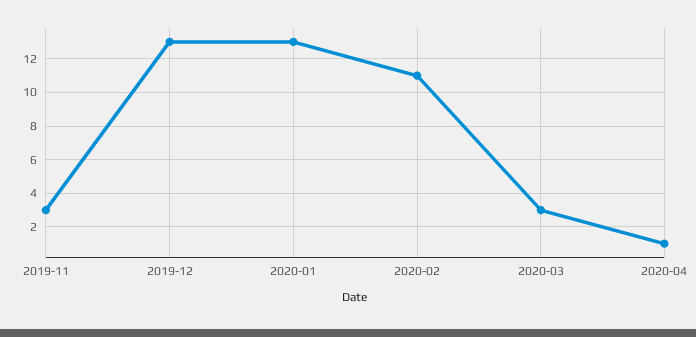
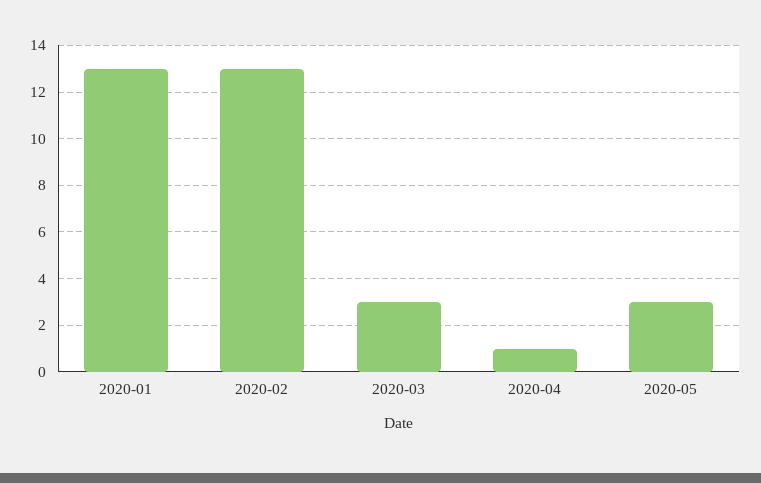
2019-11: 3 -> none
2019-12: 13 -> none
2020-02: 11 -> 13
2020-05: none -> 3

